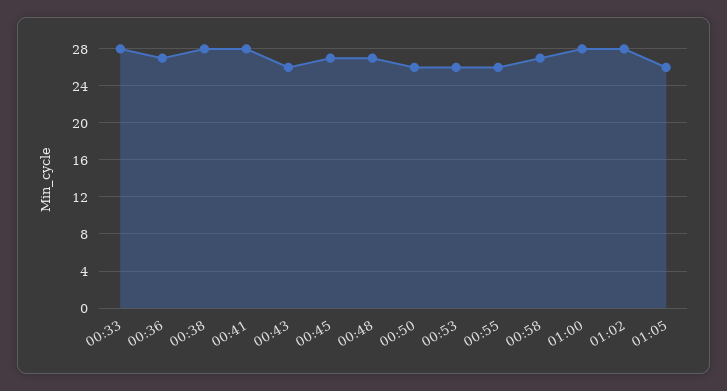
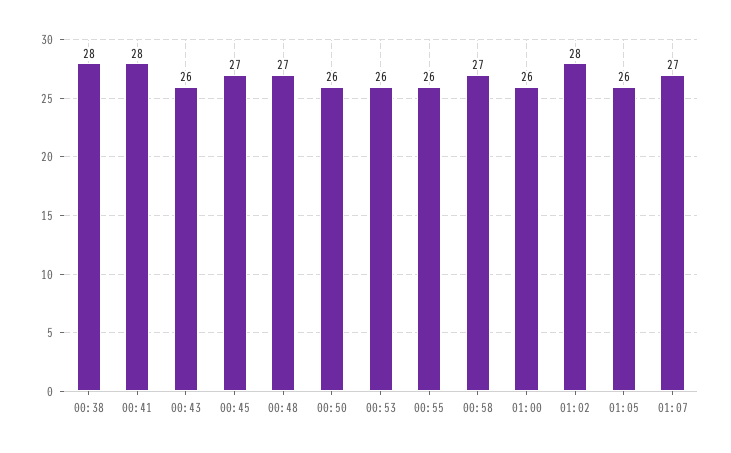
00:33: 28 -> none
00:36: 27 -> none
01:00: 28 -> 26
01:07: none -> 27

